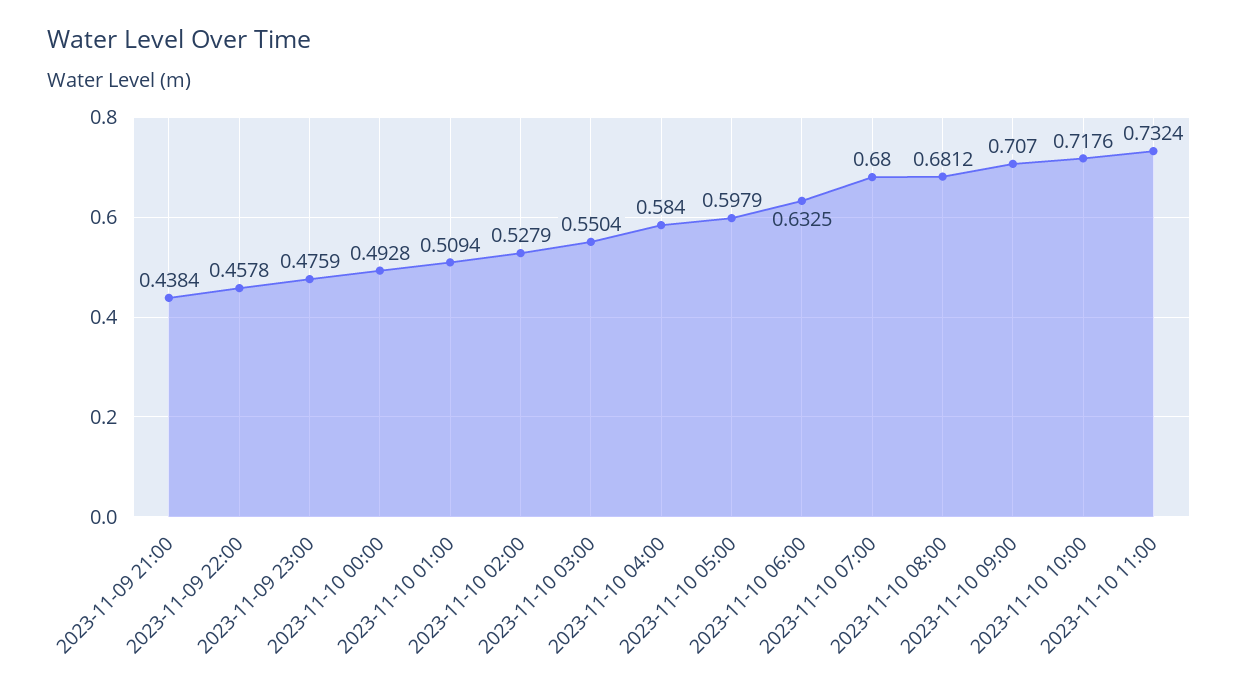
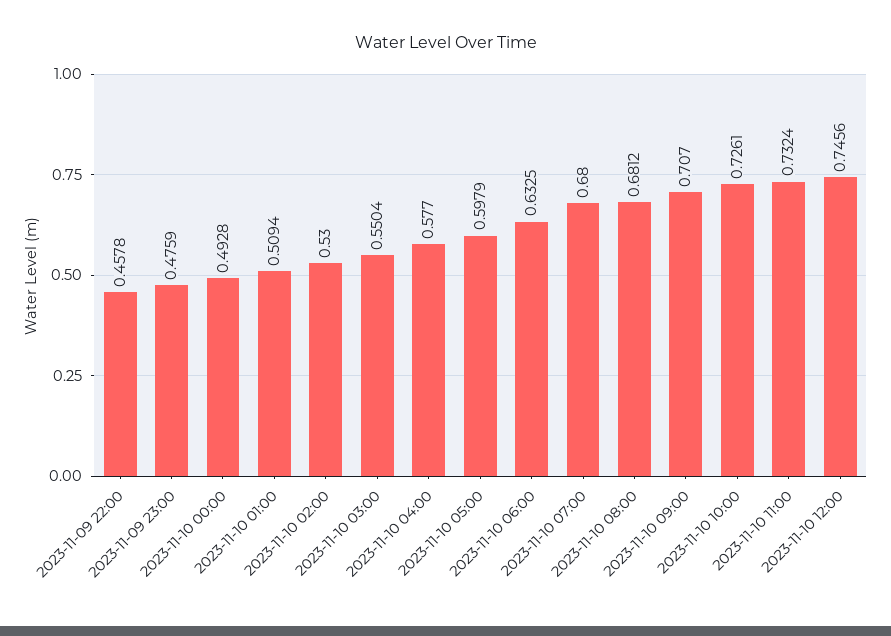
2023-11-09 21:00: 0.4384 -> none
2023-11-10 02:00: 0.5279 -> 0.53
2023-11-10 04:00: 0.584 -> 0.577
2023-11-10 10:00: 0.7176 -> 0.7261
2023-11-10 12:00: none -> 0.7456

